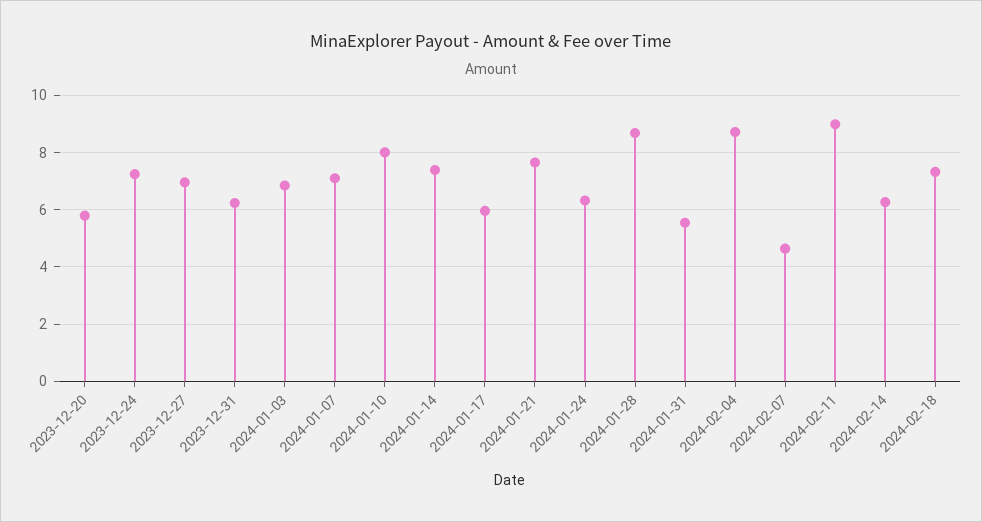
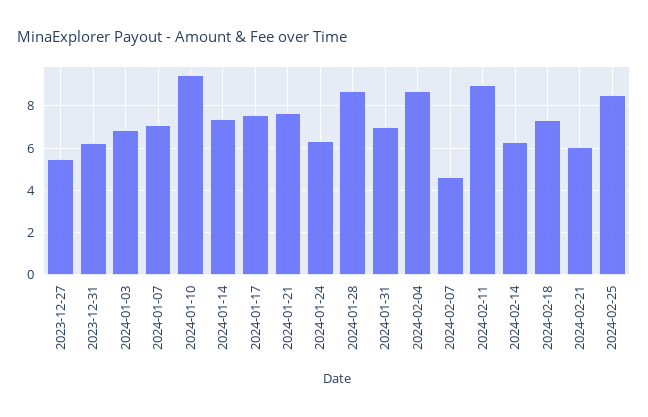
2023-12-20: 5.75 -> none
2023-12-24: 7.25 -> none
2023-12-27: 7 -> 5.5
2024-01-10: 8 -> 9.5
2024-01-17: 6 -> 7.5
2024-01-31: 5.5 -> 7
2024-02-21: none -> 6
2024-02-25: none -> 8.5

